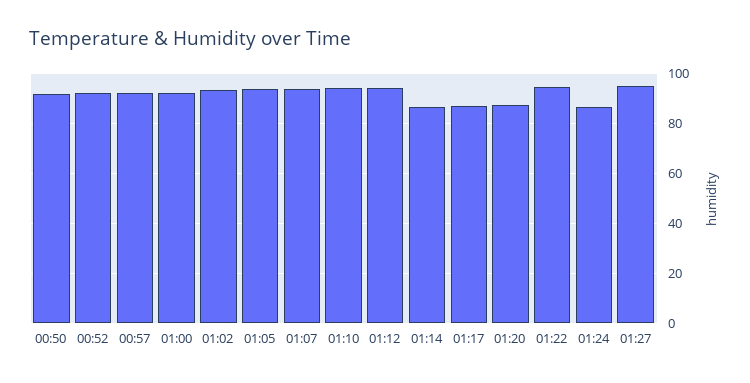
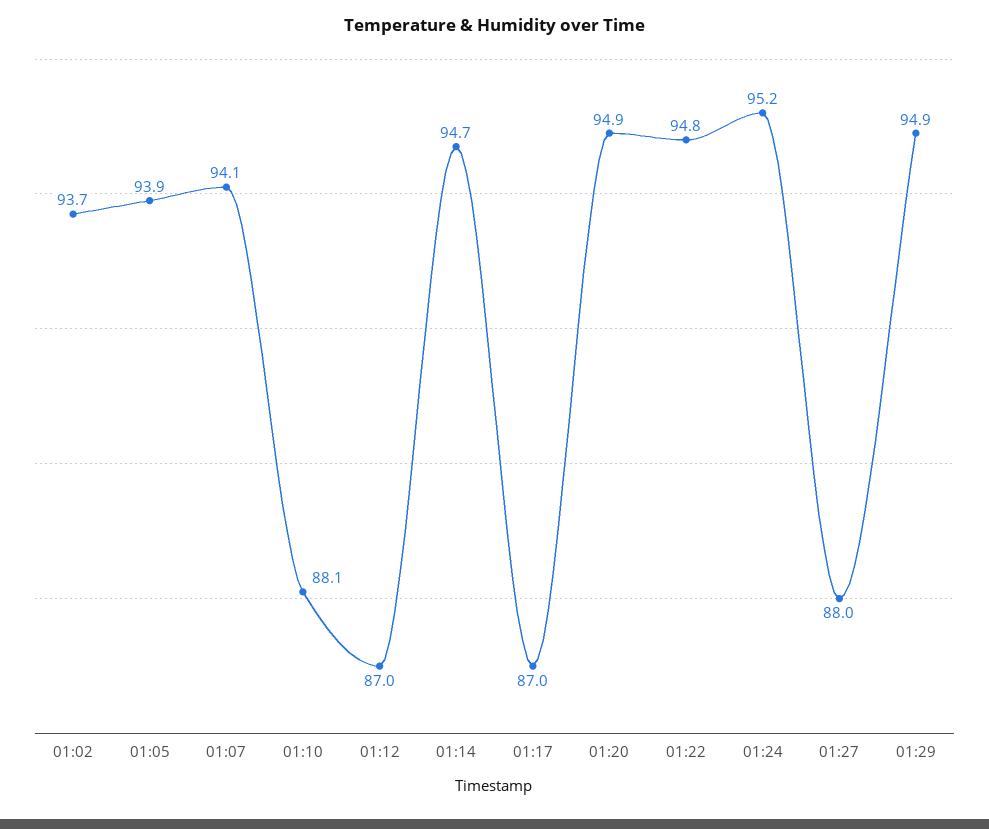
00:50: 92.5 -> none
00:52: 92.5 -> none
00:57: 92.5 -> none
01:00: 92.5 -> none
01:10: 95 -> 88.1
01:12: 95 -> 87
01:14: 87.5 -> 94.7
01:20: 87.5 -> 94.9
01:24: 87.5 -> 95.2
01:27: 95 -> 88
01:29: none -> 94.9

